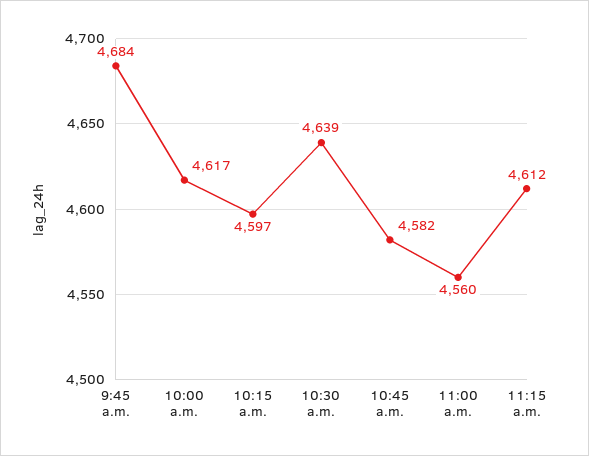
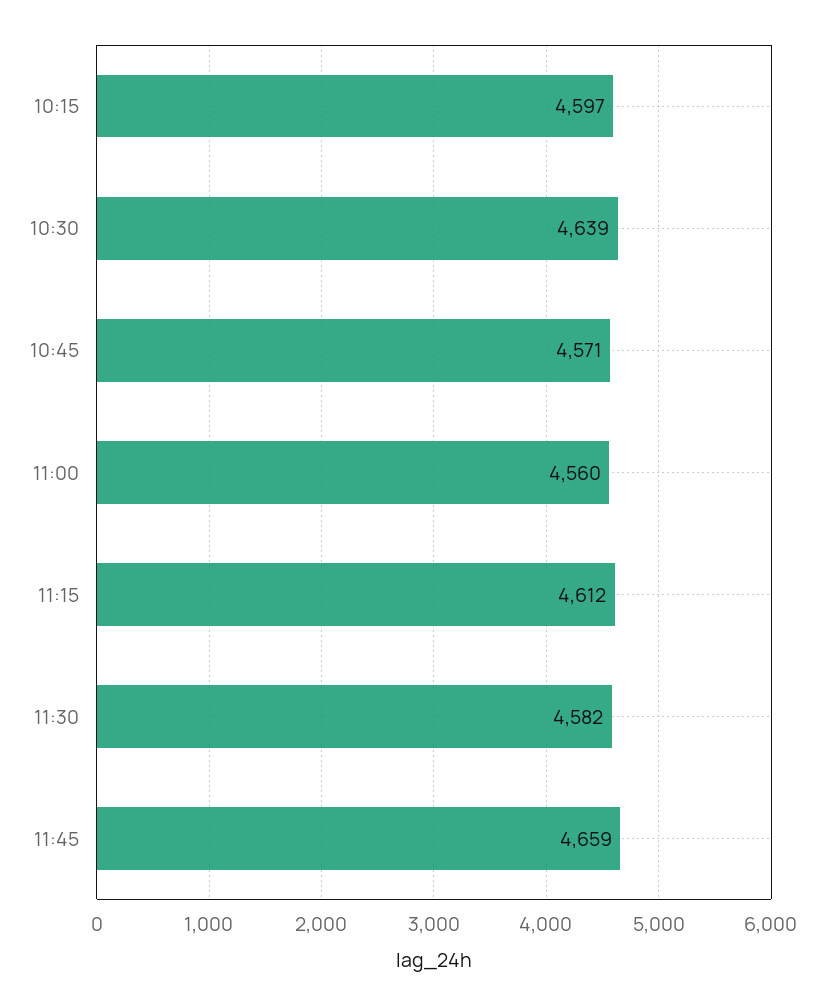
9:45 a.m.: 4684 -> none
10:00 a.m.: 4617 -> none
10:45 a.m.: 4582 -> 4571
11:30: none -> 4582
11:45: none -> 4659

